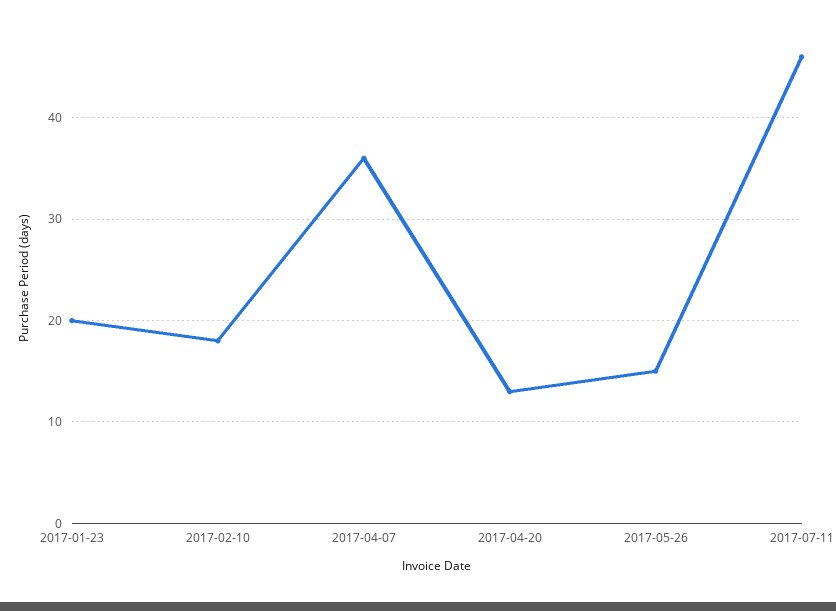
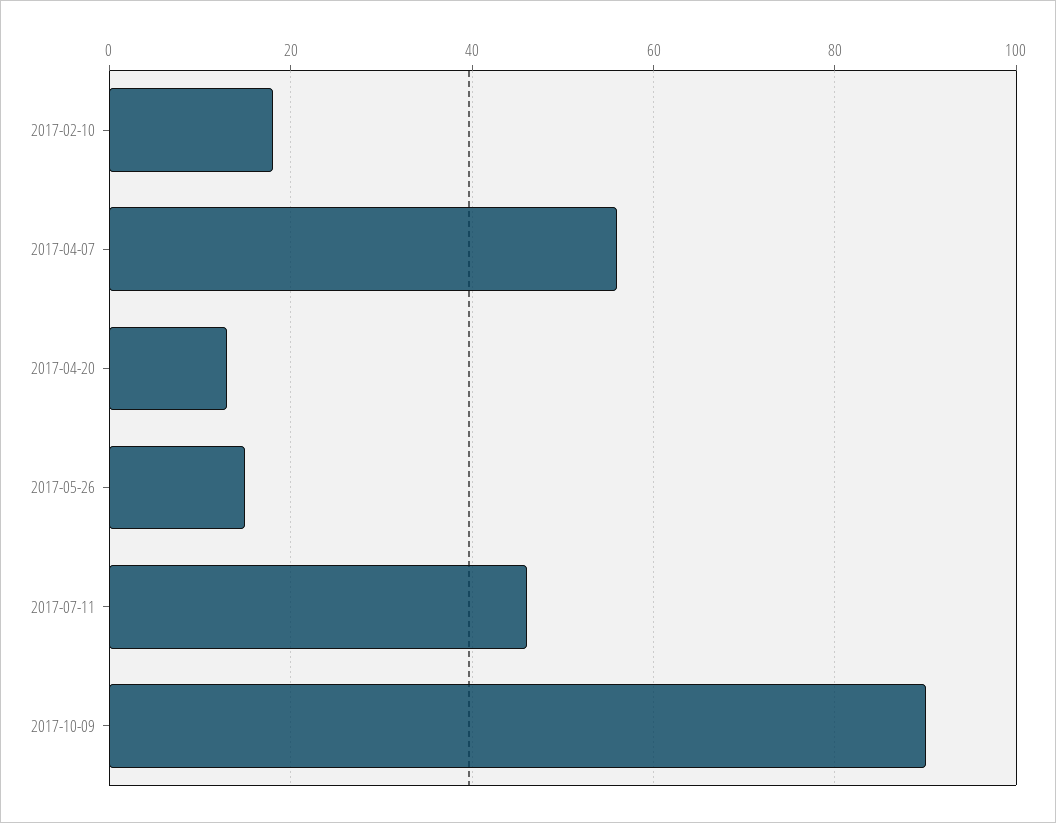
2017-01-23: 20 -> none
2017-04-07: 36 -> 55
2017-10-09: none -> 90

